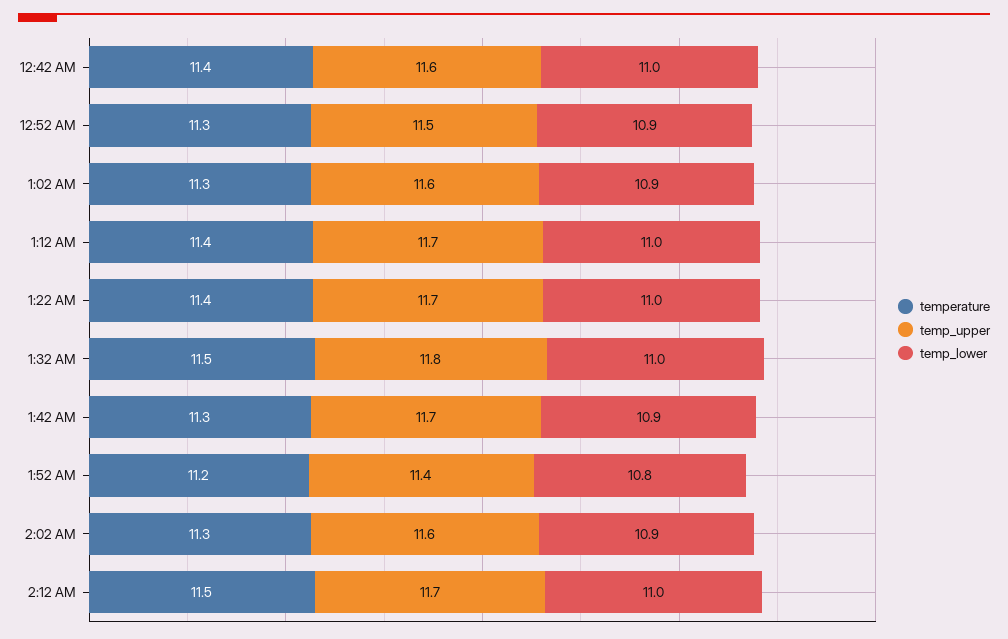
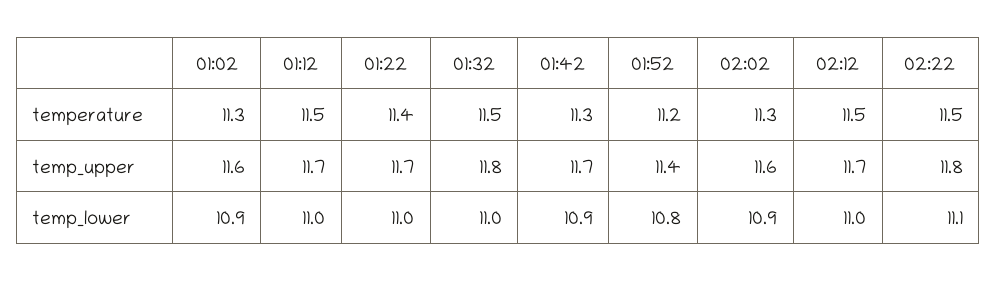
temperature, 12:42 AM: 11.4 -> none
temp_upper, 12:42 AM: 11.6 -> none
temp_lower, 12:42 AM: 11 -> none
temperature, 12:52 AM: 11.3 -> none
temp_upper, 12:52 AM: 11.5 -> none
temp_lower, 12:52 AM: 10.9 -> none
temperature, 1:12 AM: 11.4 -> 11.5
temperature, 02:22: none -> 11.5
temp_upper, 02:22: none -> 11.8
temp_lower, 02:22: none -> 11.1

